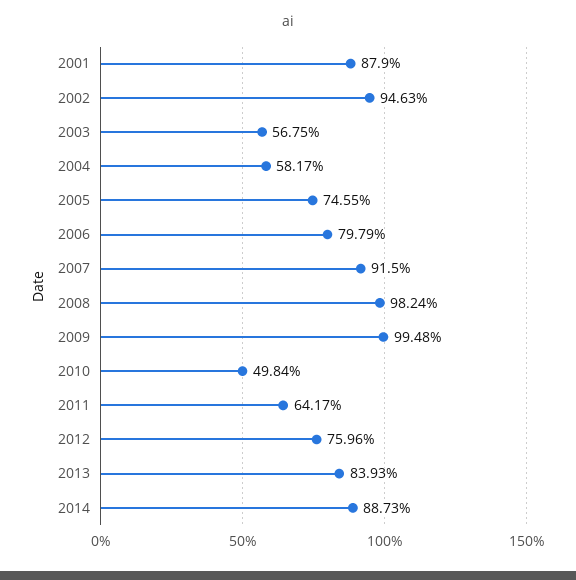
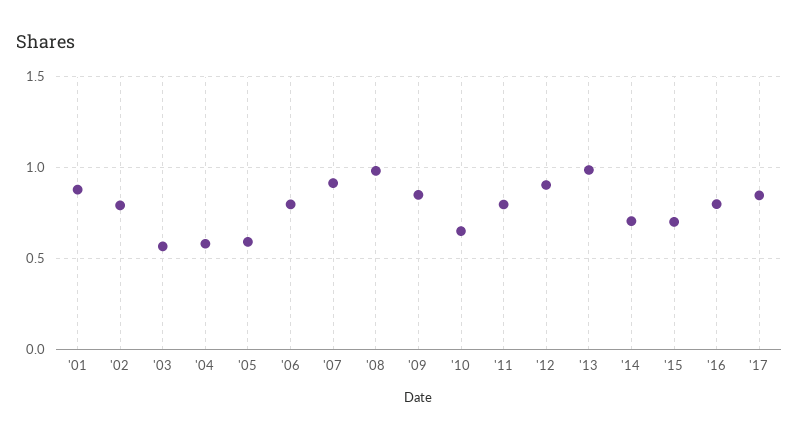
2002: 0.9463 -> 0.8
2005: 0.7455 -> 0.6
2009: 0.9948 -> 0.85
2010: 0.4984 -> 0.65
2011: 0.6417 -> 0.8
2012: 0.7596 -> 0.9
2013: 0.8393 -> 1
2014: 0.8873 -> 0.7
'15: none -> 0.7
'16: none -> 0.8
'17: none -> 0.85

